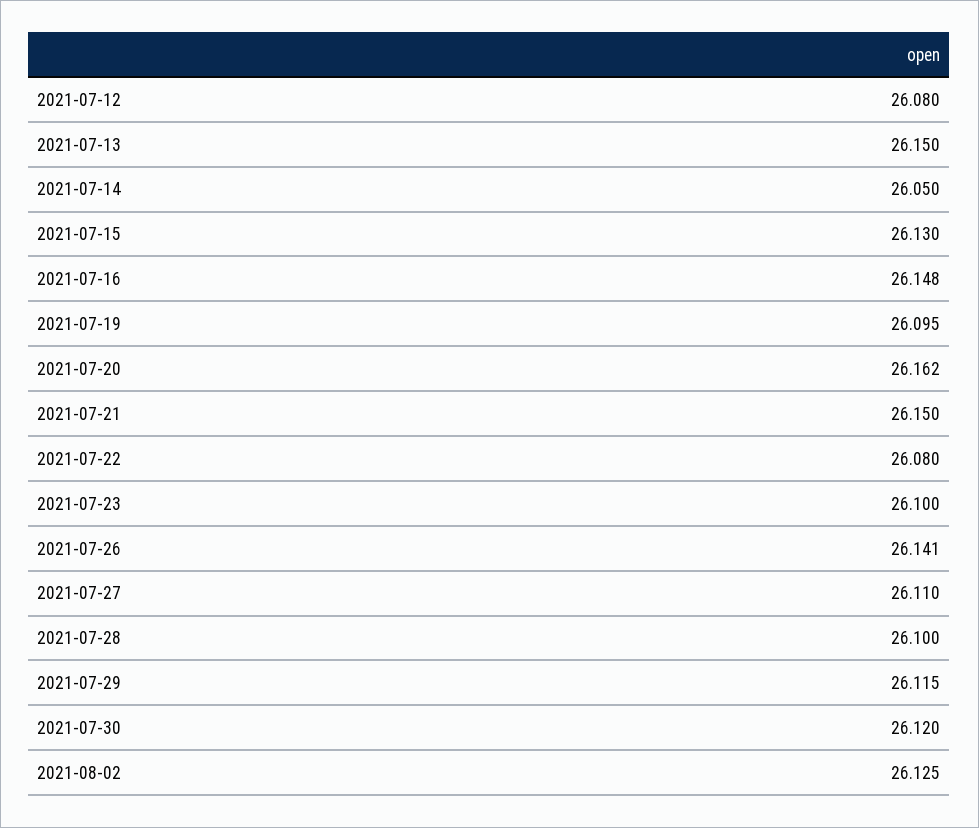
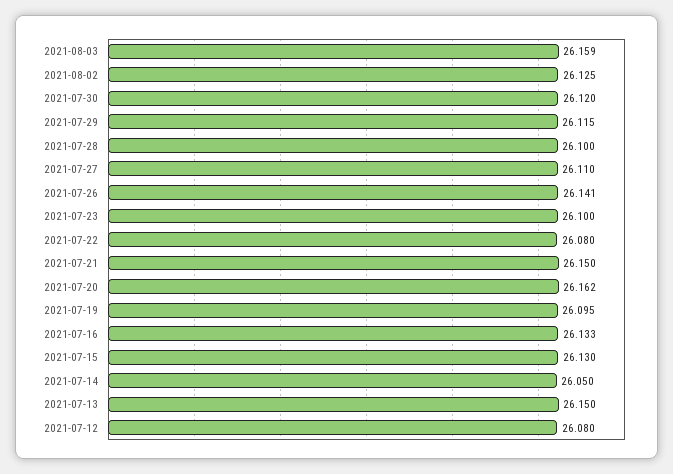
2021-07-16: 26.148 -> 26.133
2021-08-03: none -> 26.159

